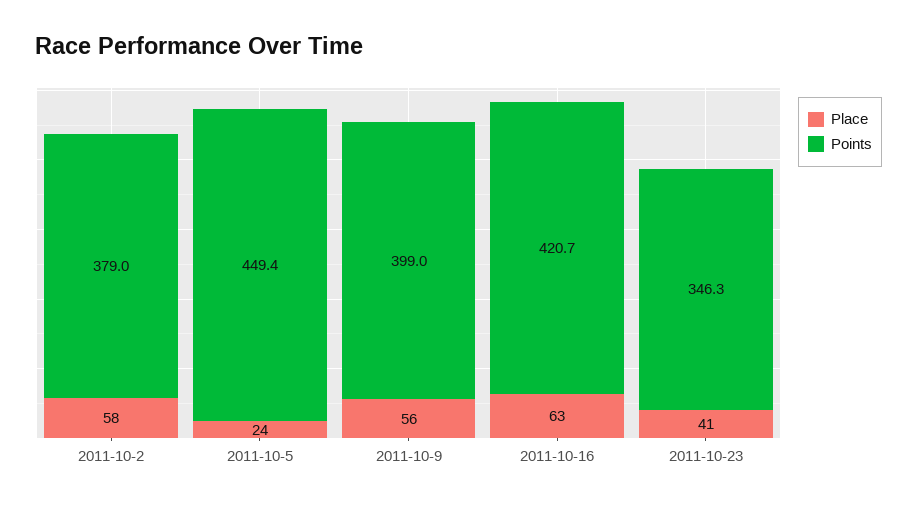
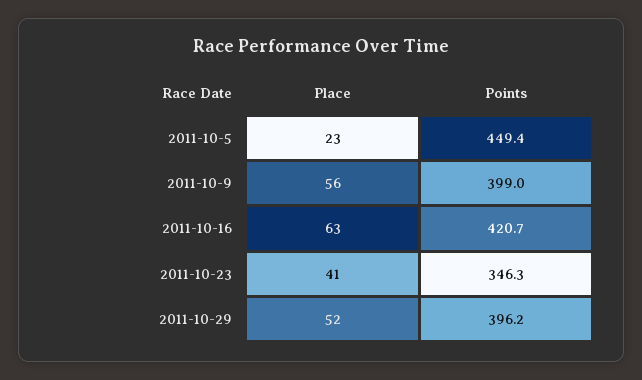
Place, 2011-10-2: 58 -> none
Points, 2011-10-2: 379 -> none
Place, 2011-10-5: 24 -> 23
Place, 2011-10-29: none -> 52
Points, 2011-10-29: none -> 396.2

